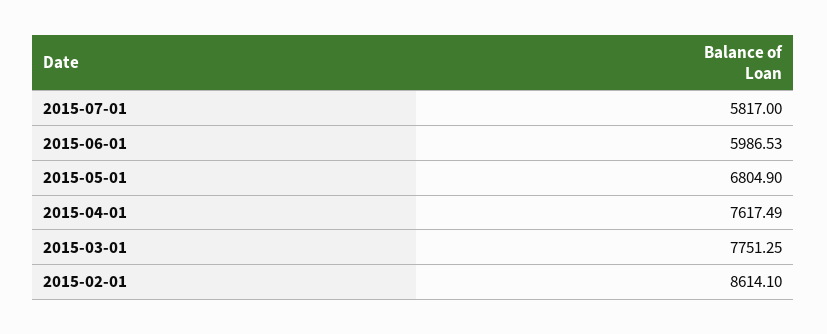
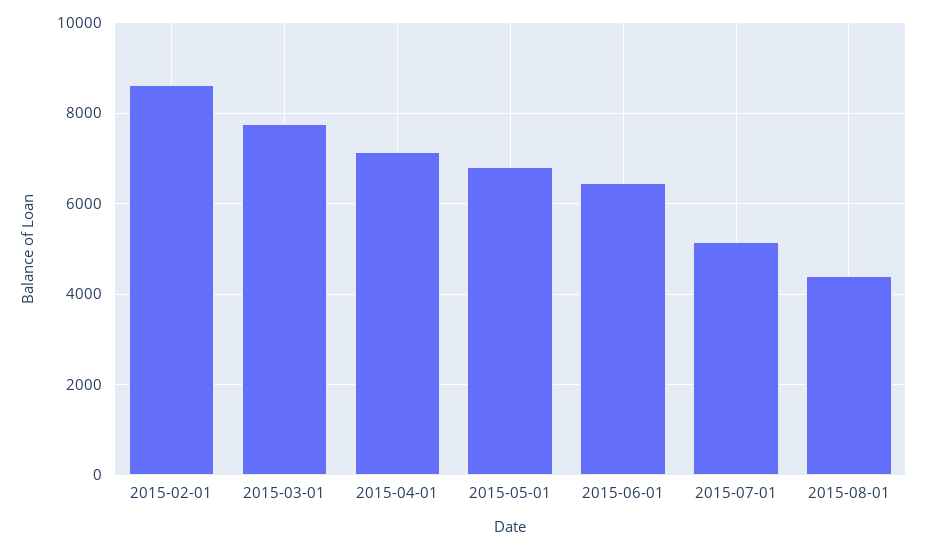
2015-07-01: 5817 -> 5200
2015-06-01: 5986.53 -> 6400
2015-04-01: 7617.49 -> 7200
2015-08-01: none -> 4400

